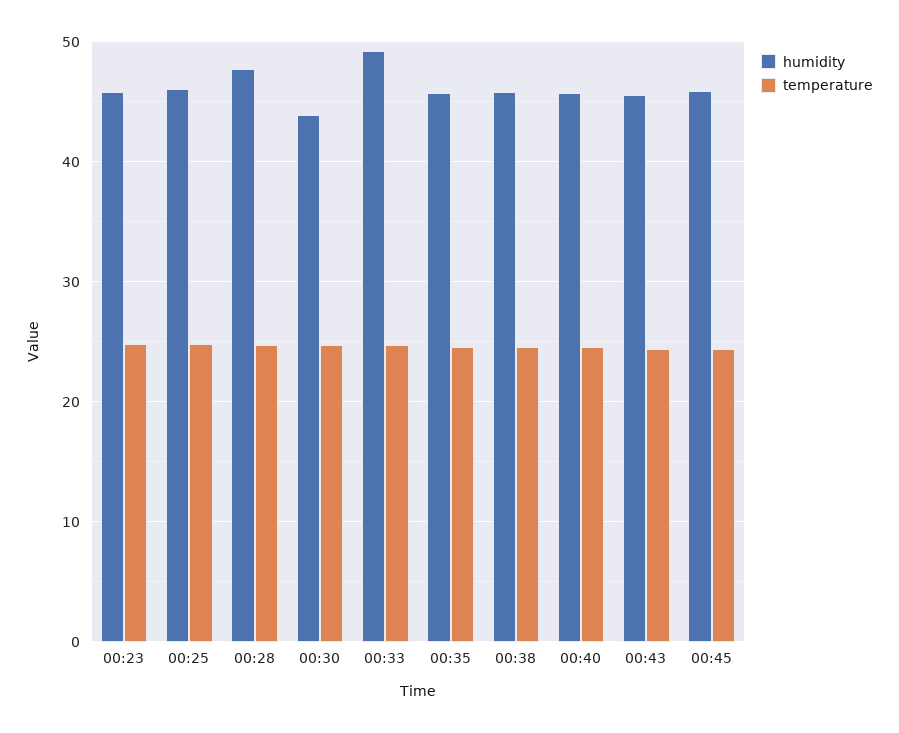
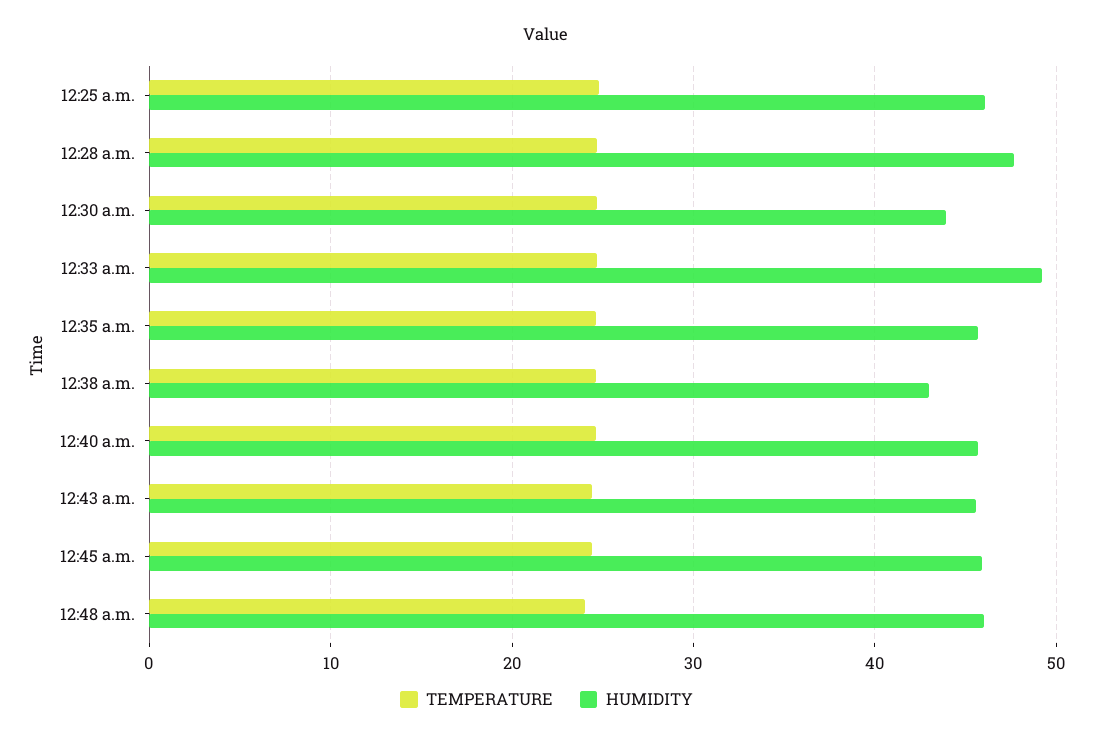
humidity, 00:23: 46 -> none
temperature, 00:23: 25 -> none
humidity, 00:38: 46 -> 43
temperature, 12:48 a.m.: none -> 24
humidity, 12:48 a.m.: none -> 46

